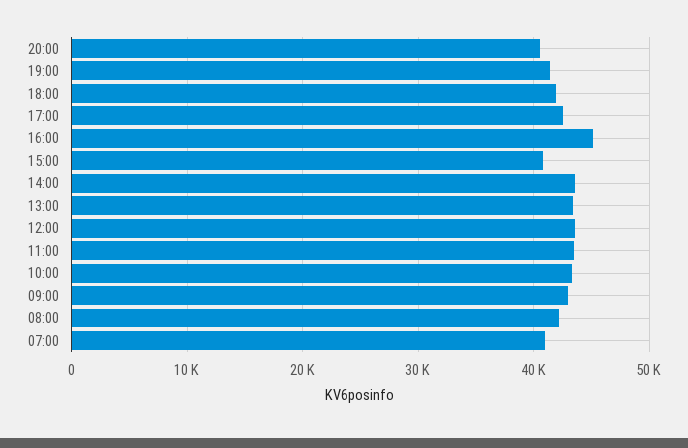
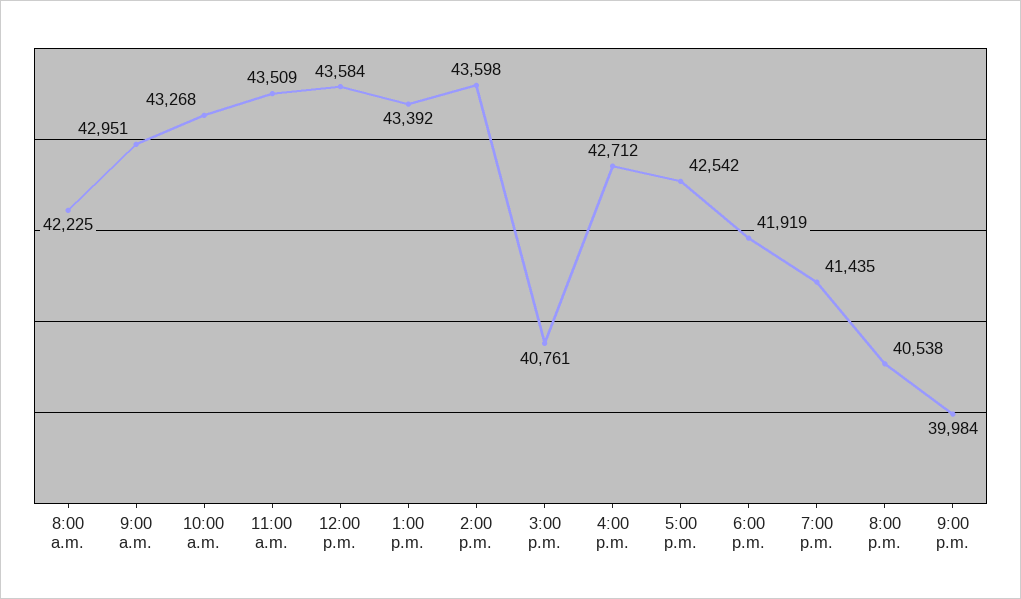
16:00: 45000 -> 42712
07:00: 41000 -> none
9:00 p.m.: none -> 39984

